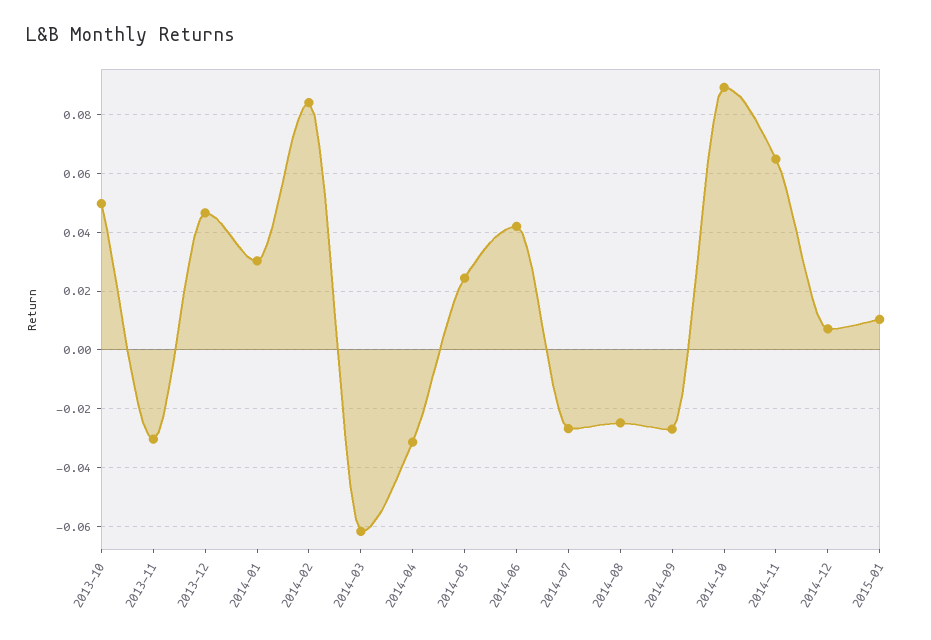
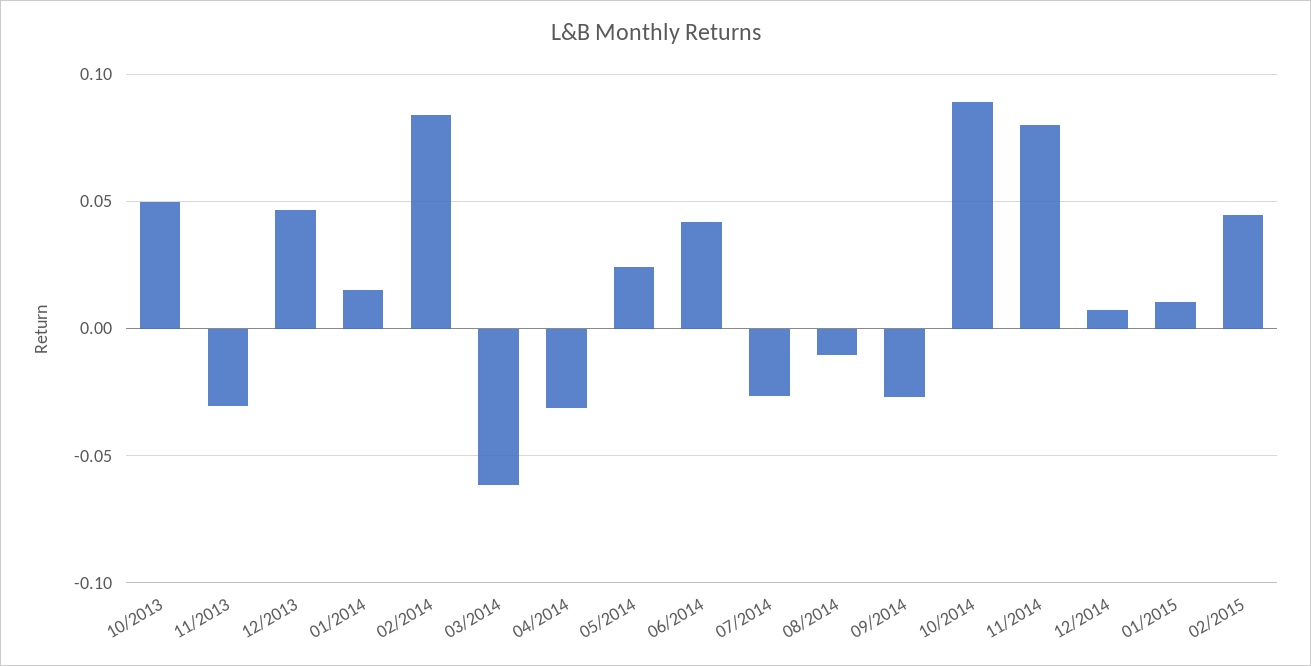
2014-01: 0.03 -> 0.015
2014-08: -0.025 -> -0.01
2014-11: 0.065 -> 0.08
02/2015: none -> 0.045

